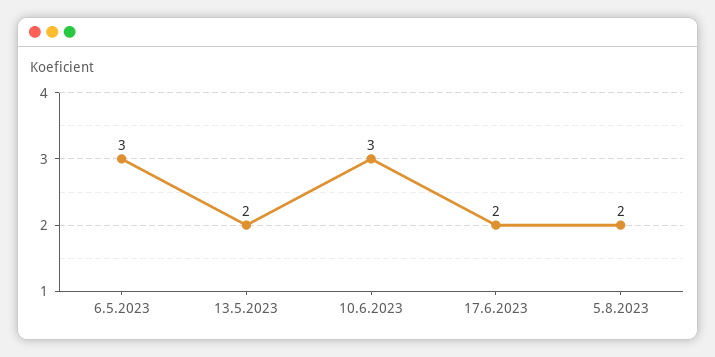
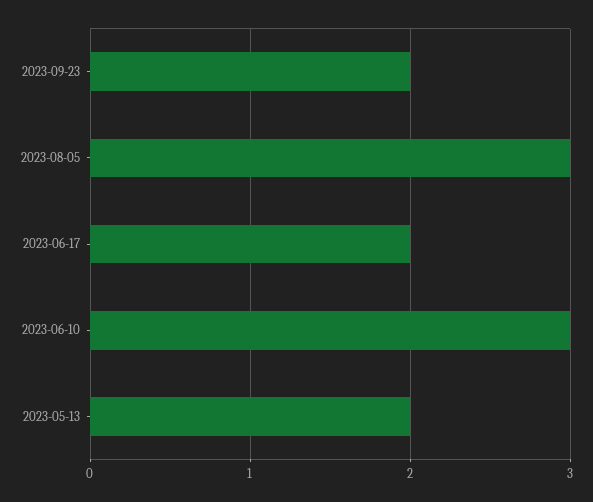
6.5.2023: 3 -> none
5.8.2023: 2 -> 3
2023-09-23: none -> 2

